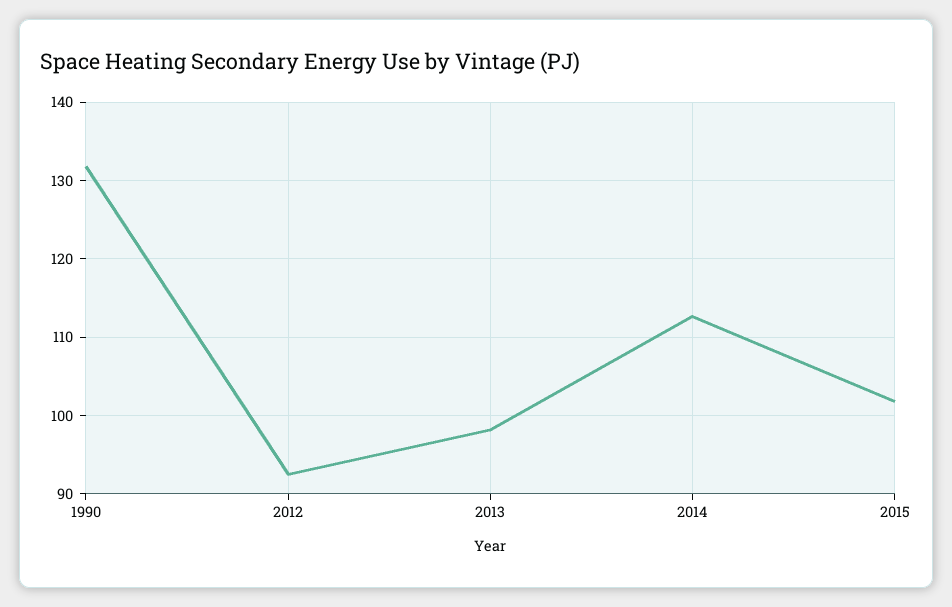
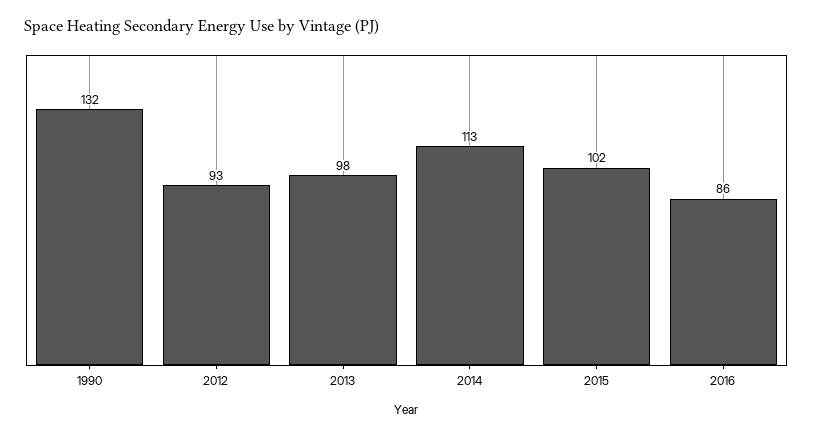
2016: none -> 86

